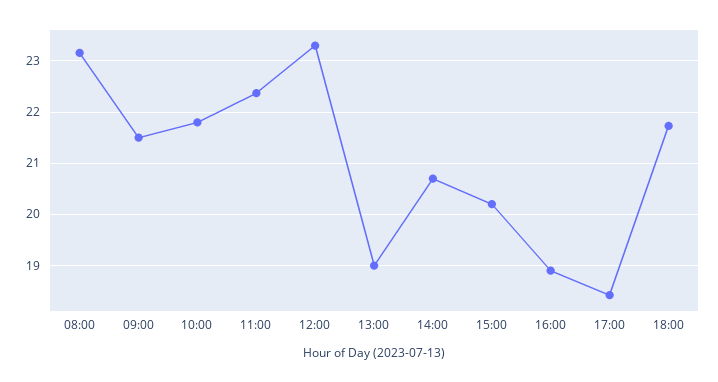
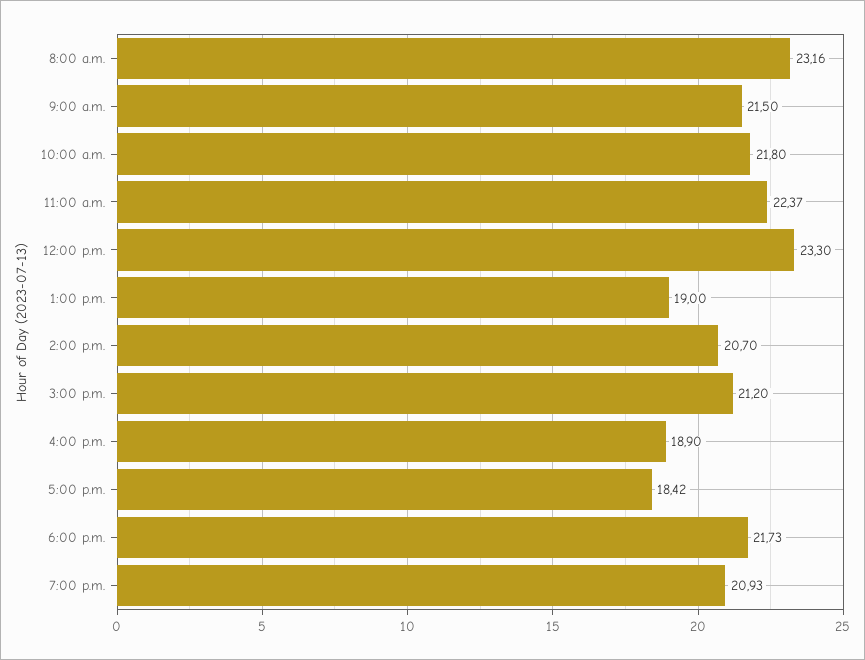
15:00: 20.2 -> 21.2
7:00 p.m.: none -> 20.93

